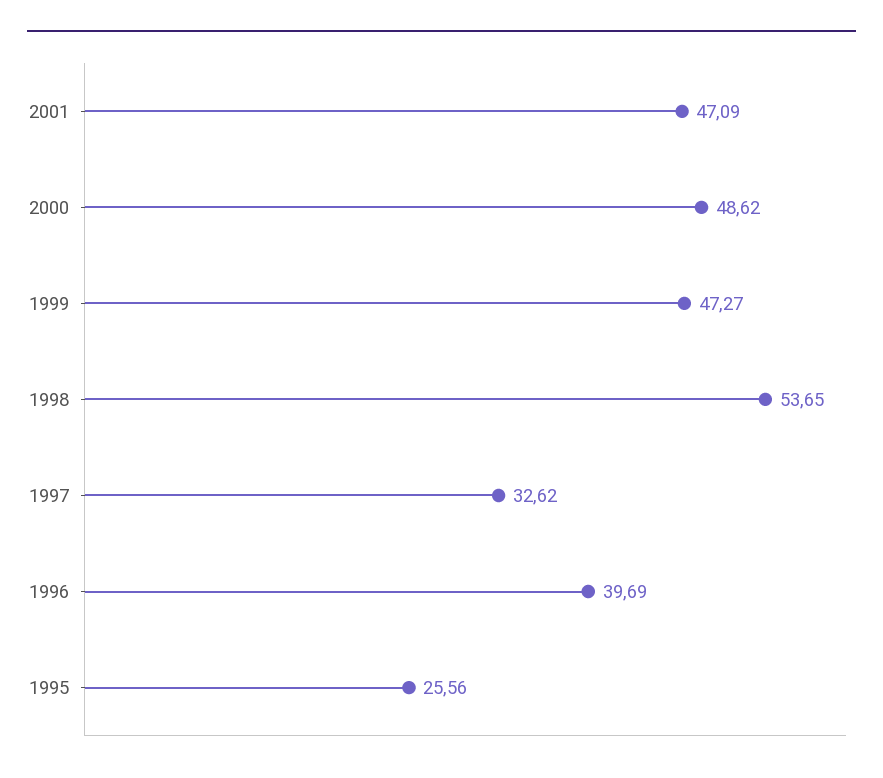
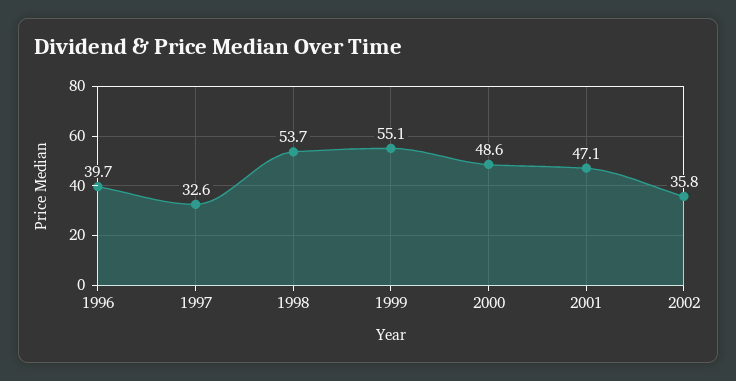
1999: 47.27 -> 55.1
1995: 25.56 -> none
2002: none -> 35.8

